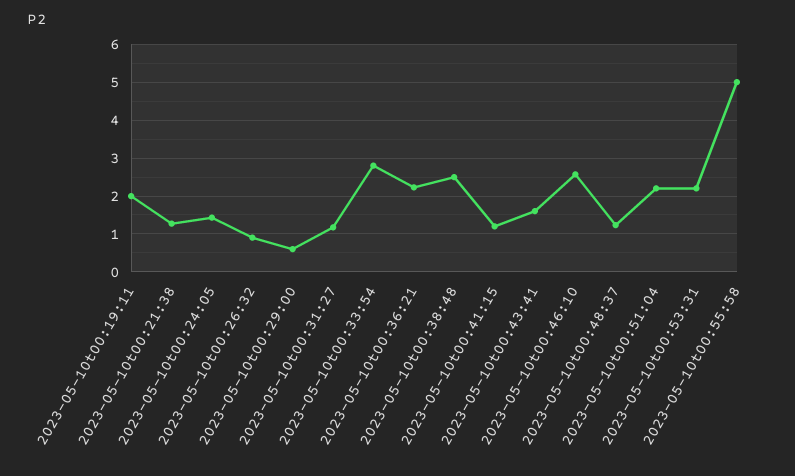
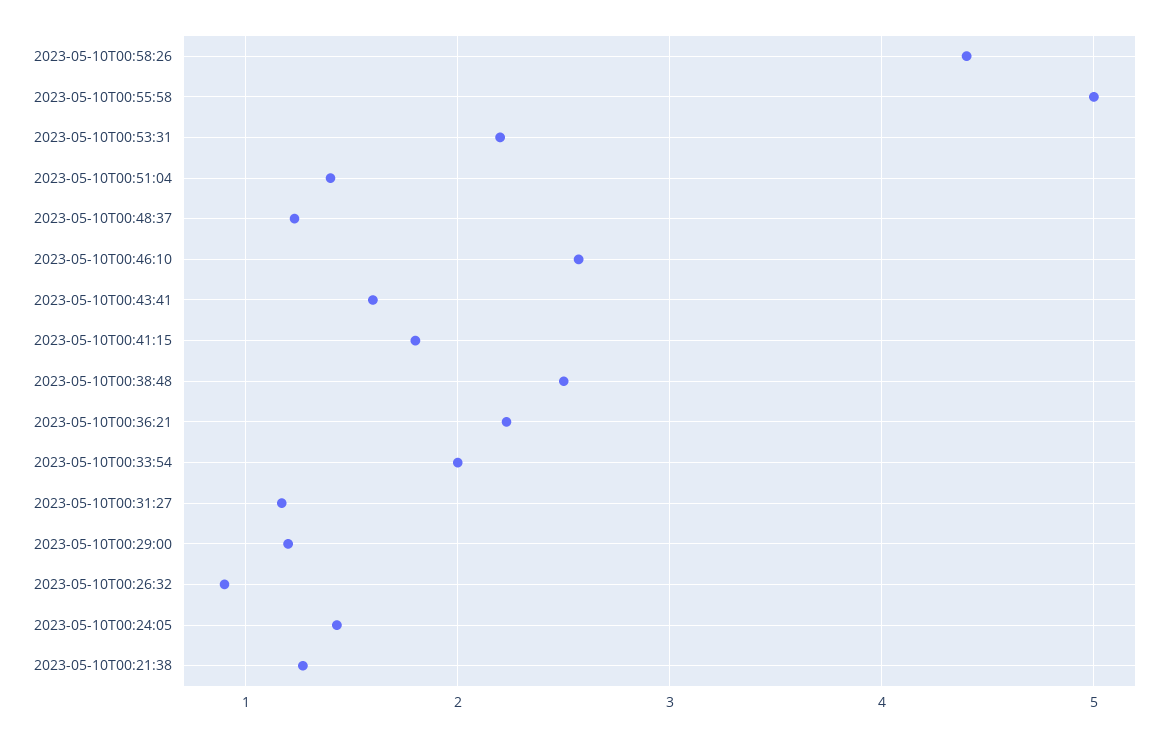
2023-05-10t00:19:11: 2 -> none
2023-05-10t00:29:00: 0.6 -> 1.2
2023-05-10t00:33:54: 2.8 -> 2
2023-05-10t00:41:15: 1.2 -> 1.8
2023-05-10t00:51:04: 2.2 -> 1.4
2023-05-10T00:58:26: none -> 4.4

